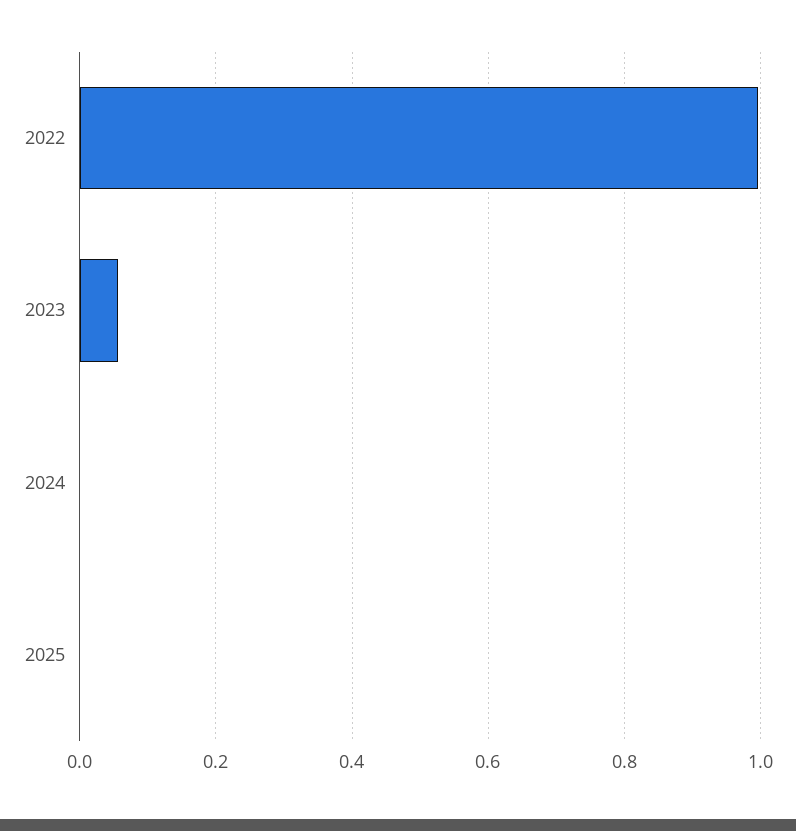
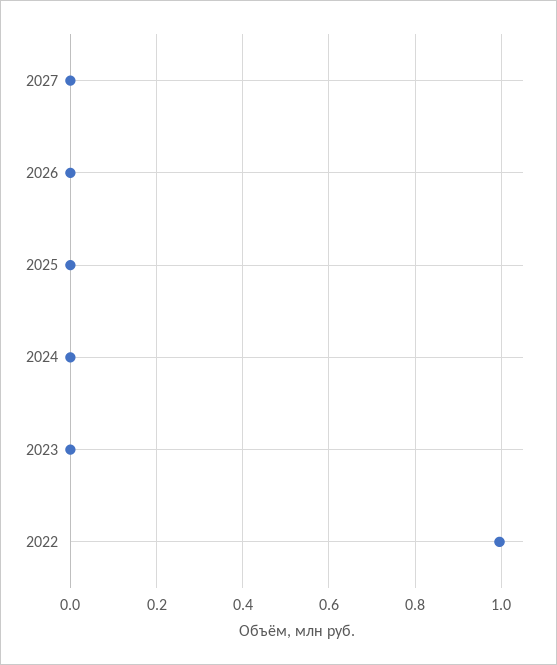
2023: 0.06 -> 0
2027: none -> 0
2026: none -> 0

